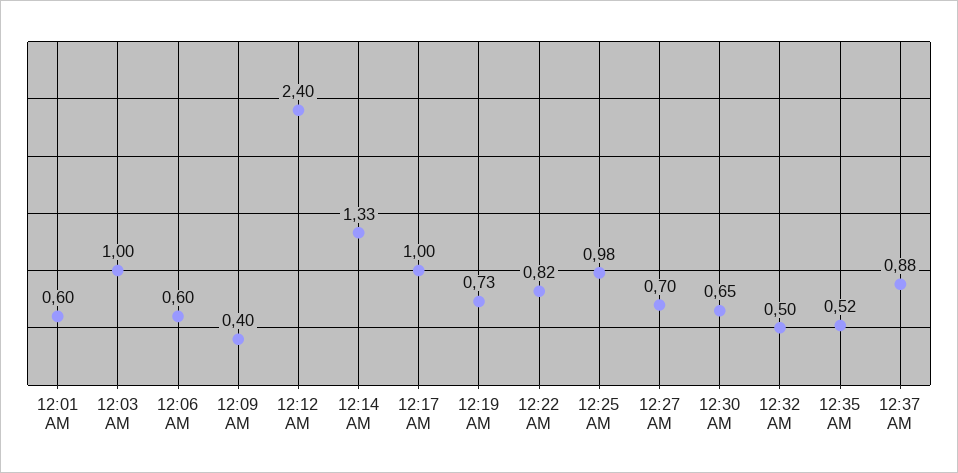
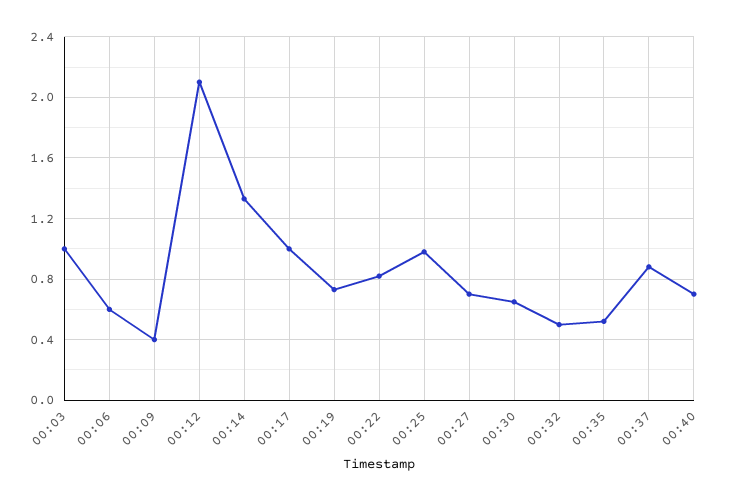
12:01 AM: 0.6 -> none
12:12 AM: 2.4 -> 2.1
00:40: none -> 0.7

